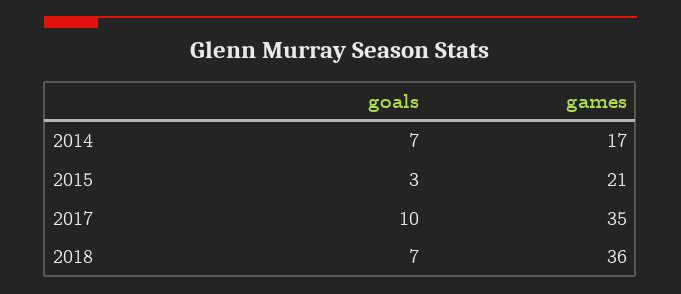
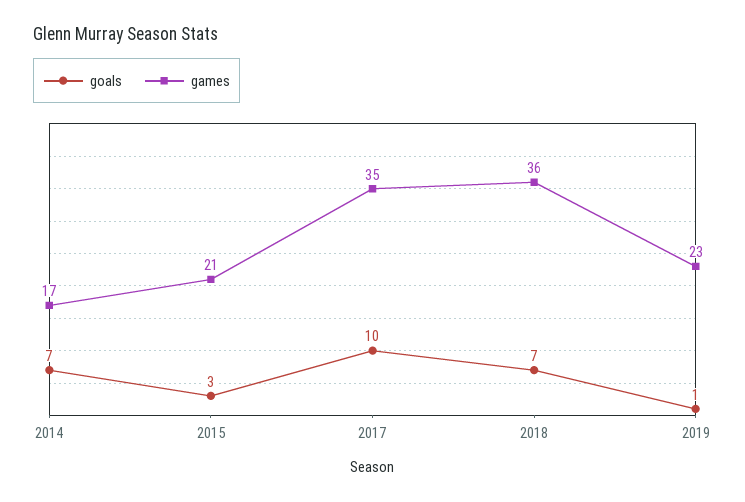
goals, 2019: none -> 1
games, 2019: none -> 23

